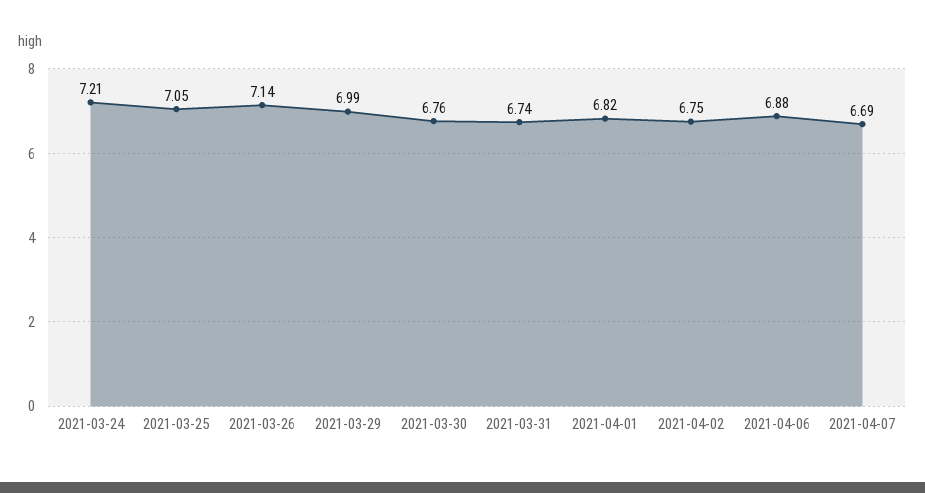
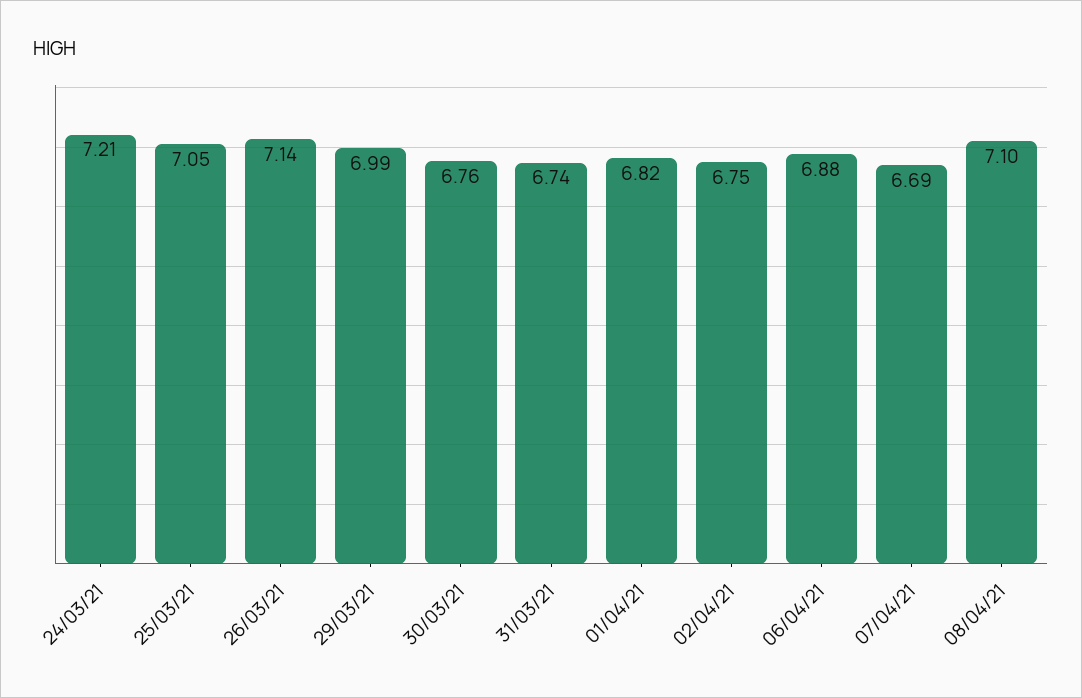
08/04/21: none -> 7.1

